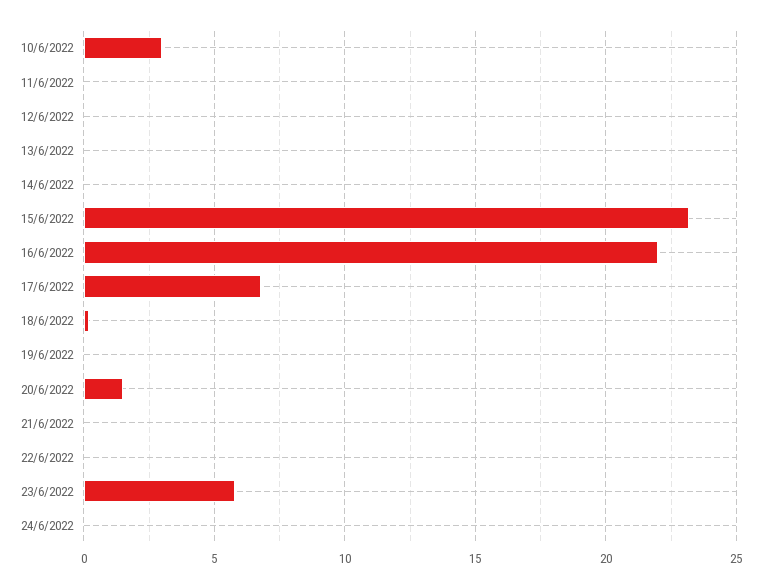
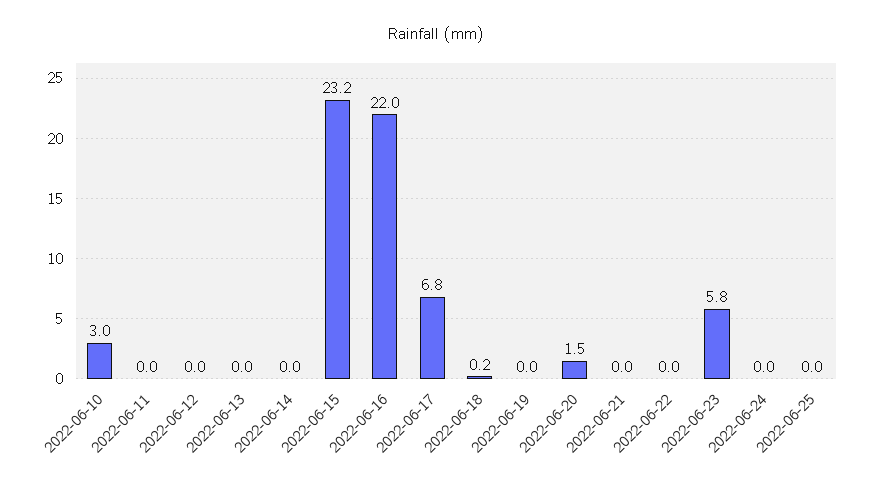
2022-06-25: none -> 0

